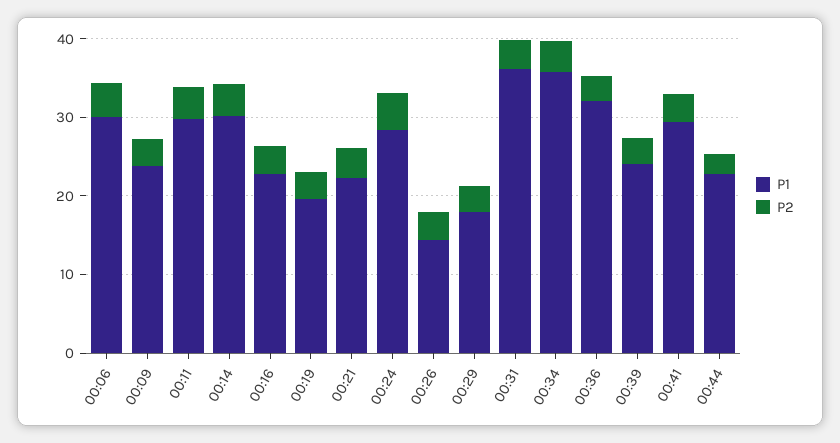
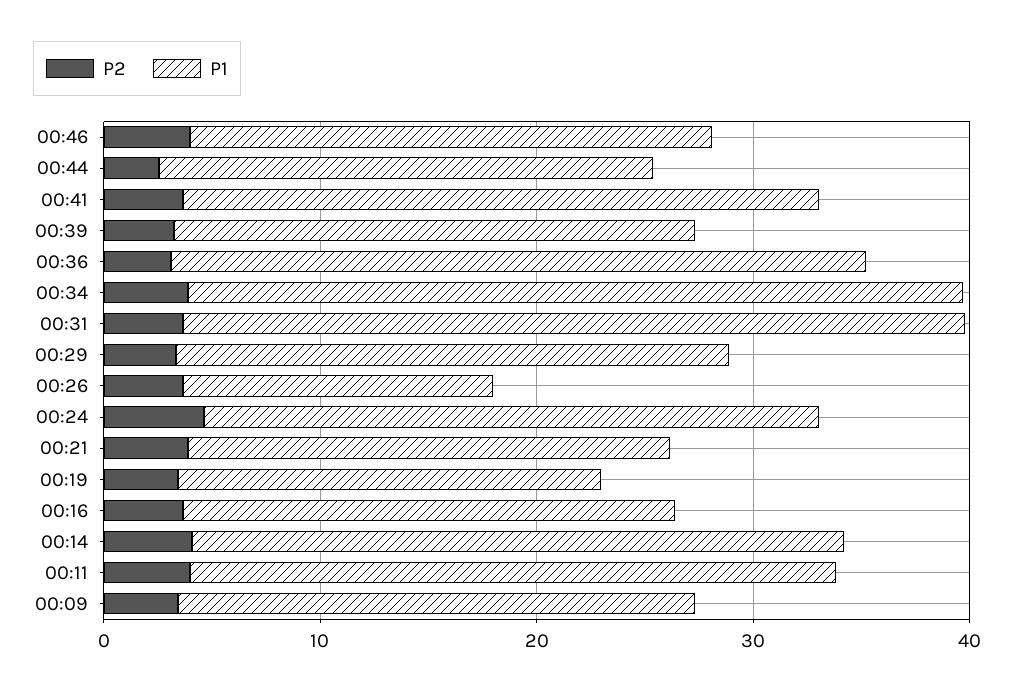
P1, 00:06: 30 -> none
P2, 00:06: 4 -> none
P1, 00:29: 18 -> 26
P2, 00:46: none -> 4
P1, 00:46: none -> 24

